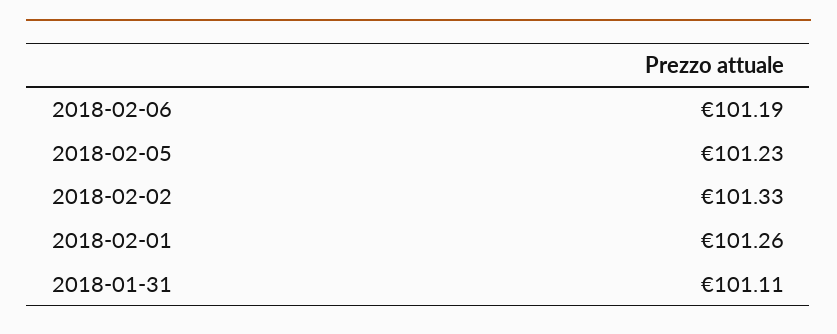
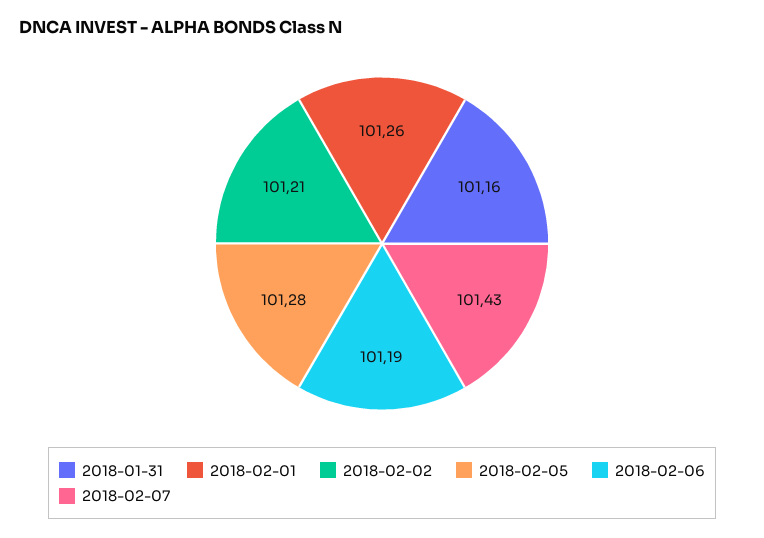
2018-02-05: 101.23 -> 101.28
2018-02-02: 101.33 -> 101.21
2018-01-31: 101.11 -> 101.16
2018-02-07: none -> 101.43

